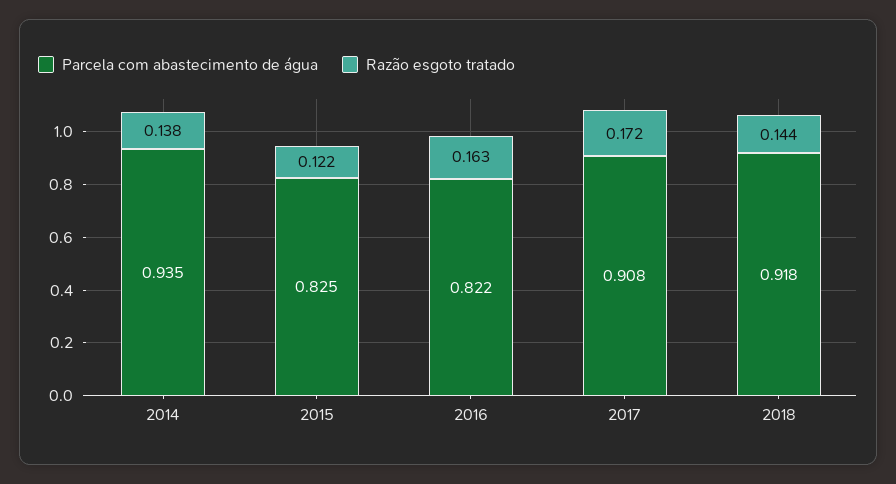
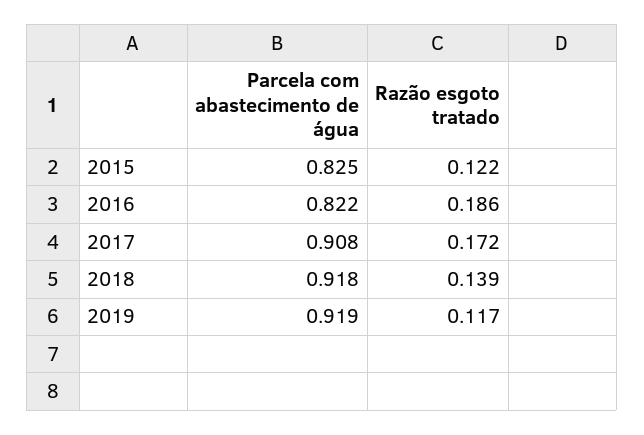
Parcela com abastecimento de água, 2014: 0.935 -> none
Razão esgoto tratado, 2014: 0.138 -> none
Razão esgoto tratado, 2016: 0.163 -> 0.186
Razão esgoto tratado, 2018: 0.144 -> 0.139
Parcela com abastecimento de água, 2019: none -> 0.919
Razão esgoto tratado, 2019: none -> 0.117

